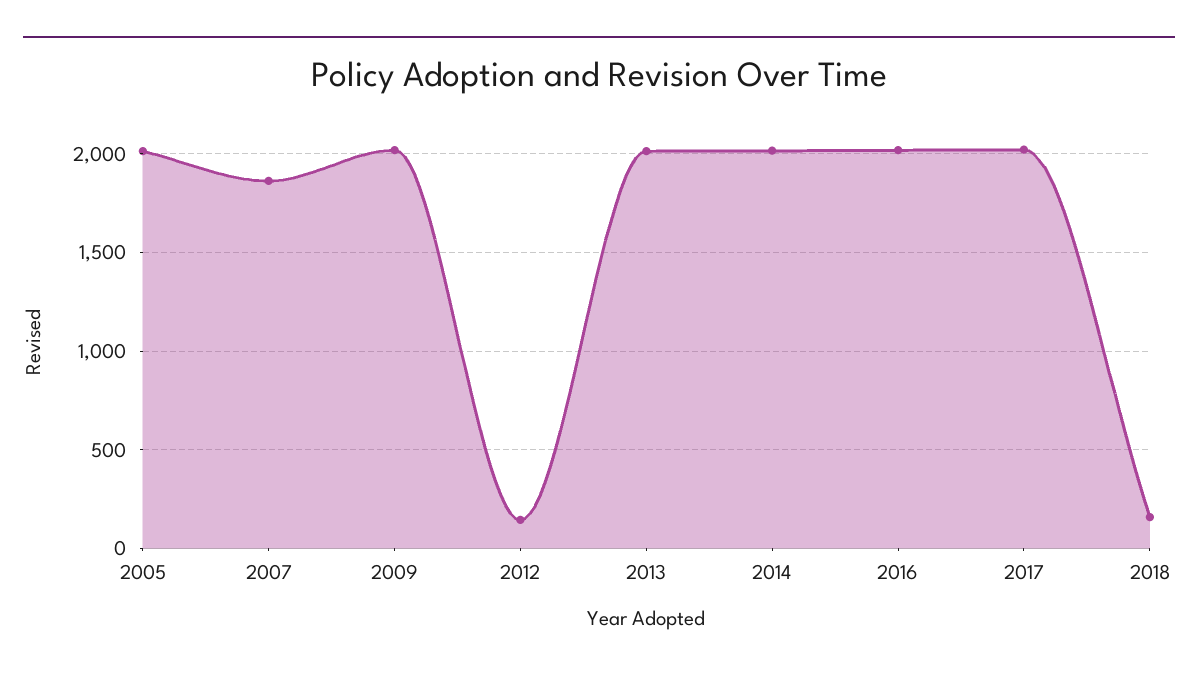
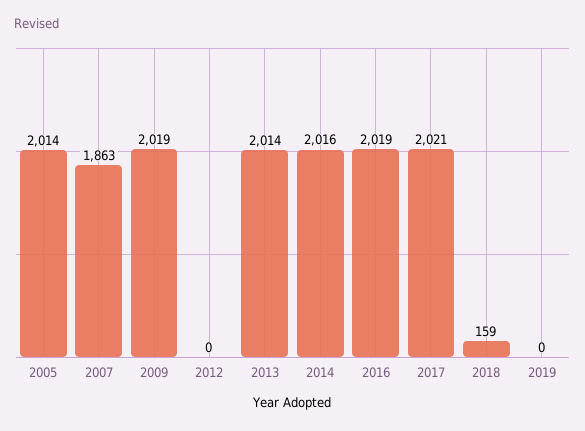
2012: 150 -> 0
2019: none -> 0

